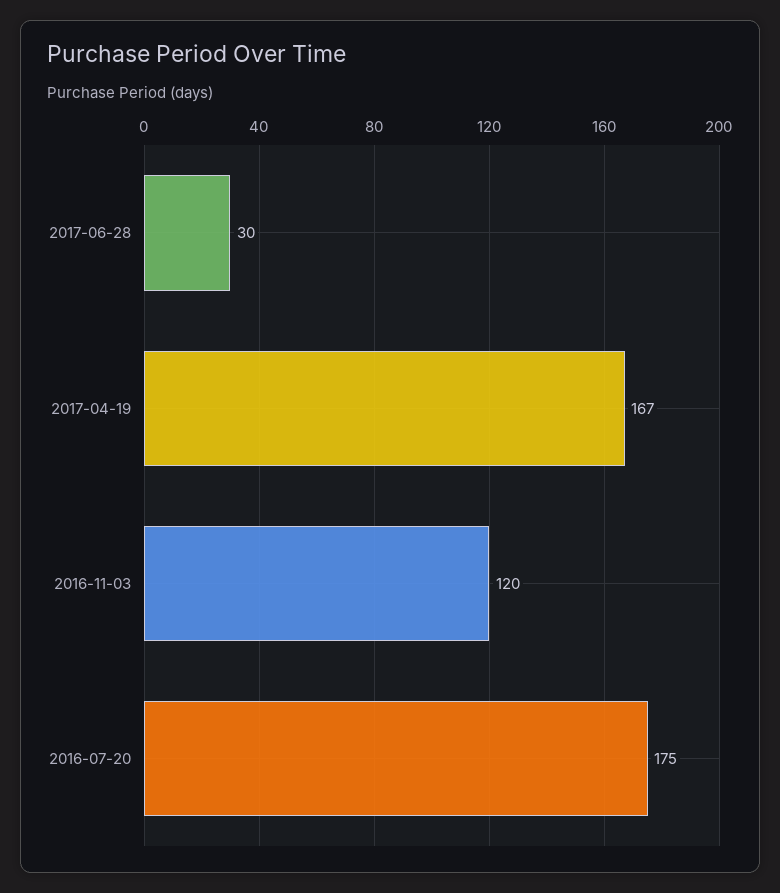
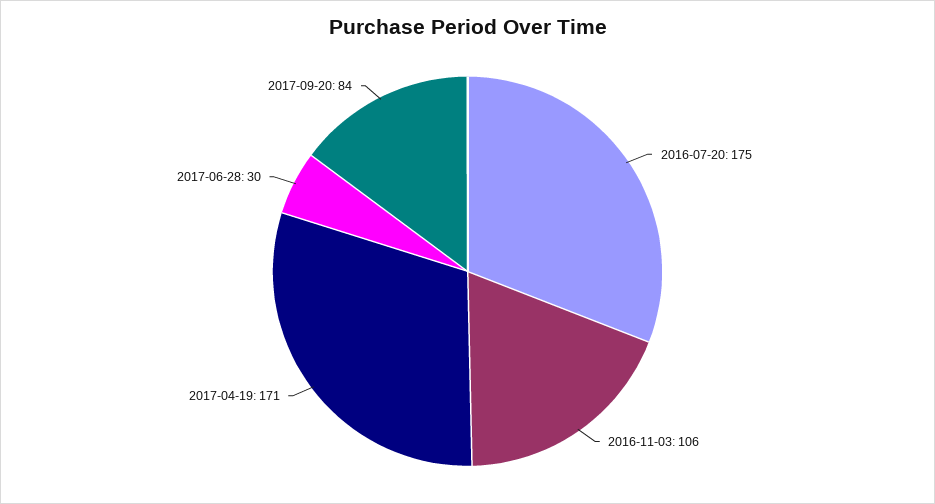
2017-04-19: 167 -> 171
2016-11-03: 120 -> 106
2017-09-20: none -> 84

